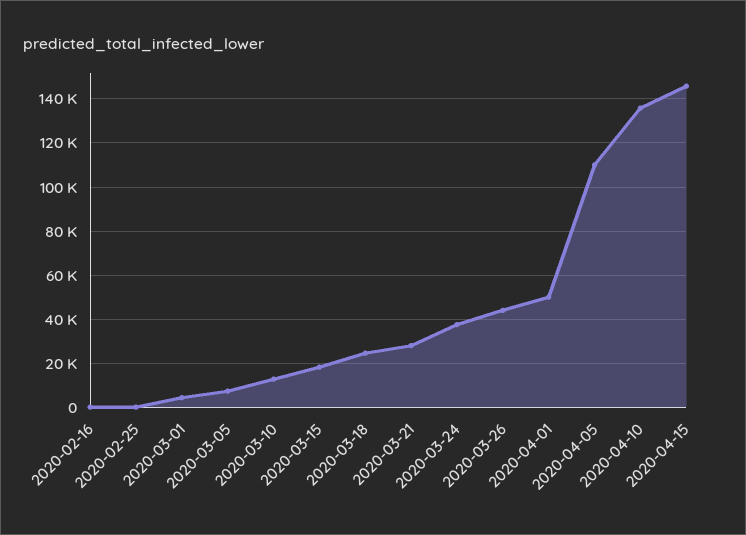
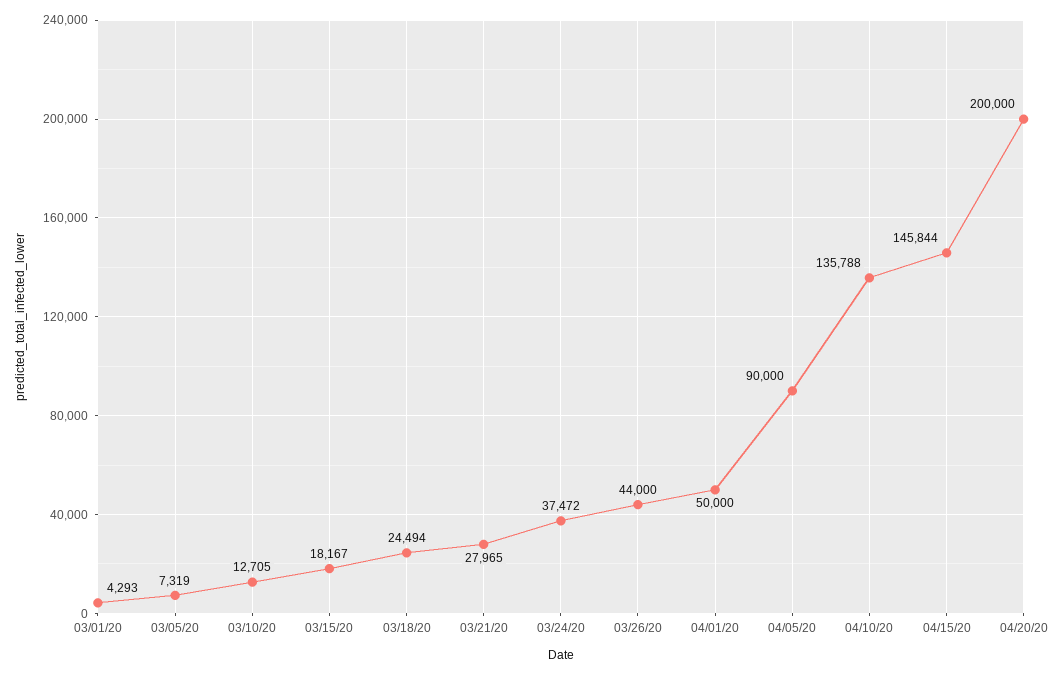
2020-02-16: 0 -> none
2020-02-25: 0 -> none
2020-04-05: 110000 -> 90000
04/20/20: none -> 200000

